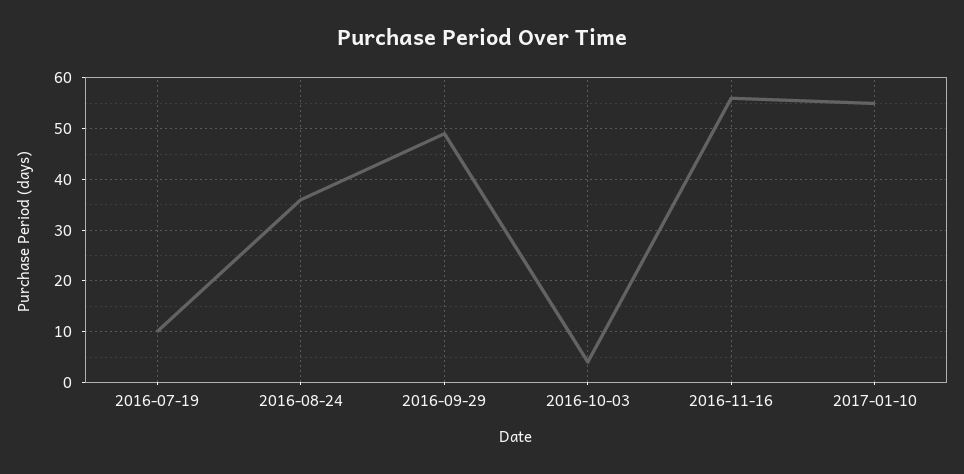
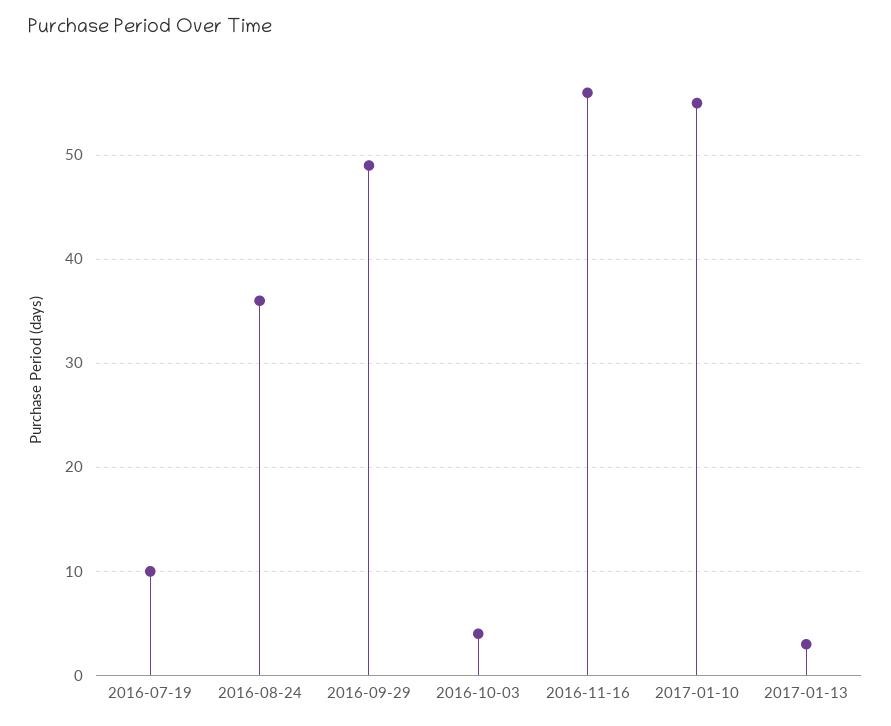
2017-01-13: none -> 3

